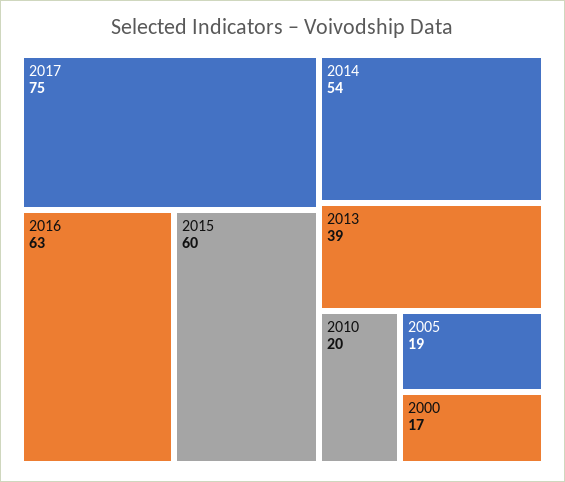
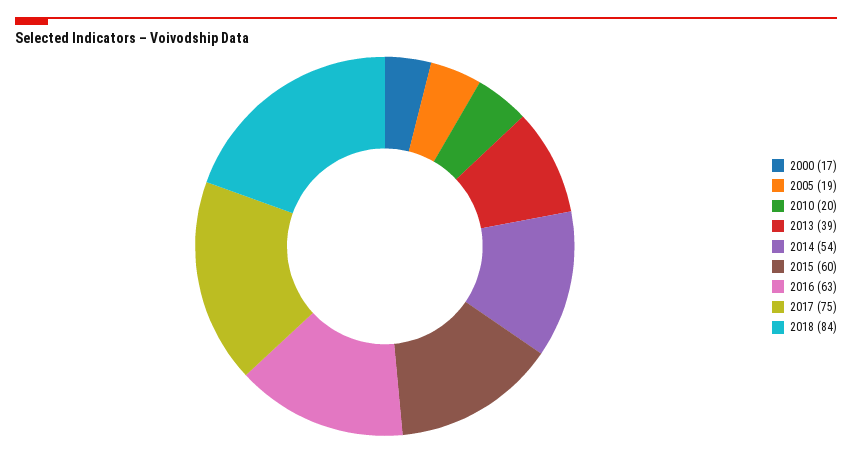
2018: none -> 84

